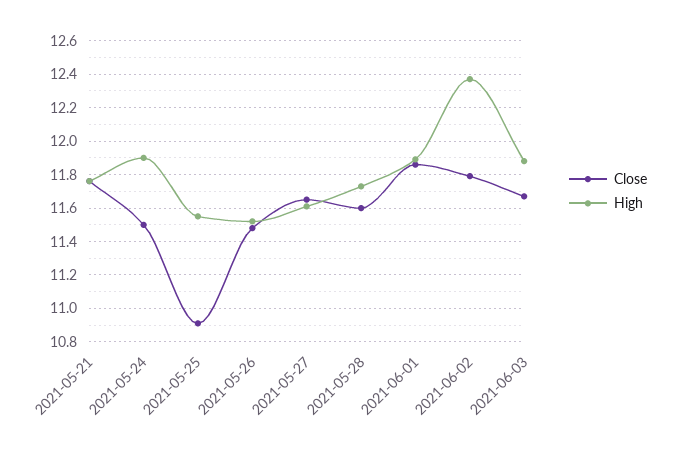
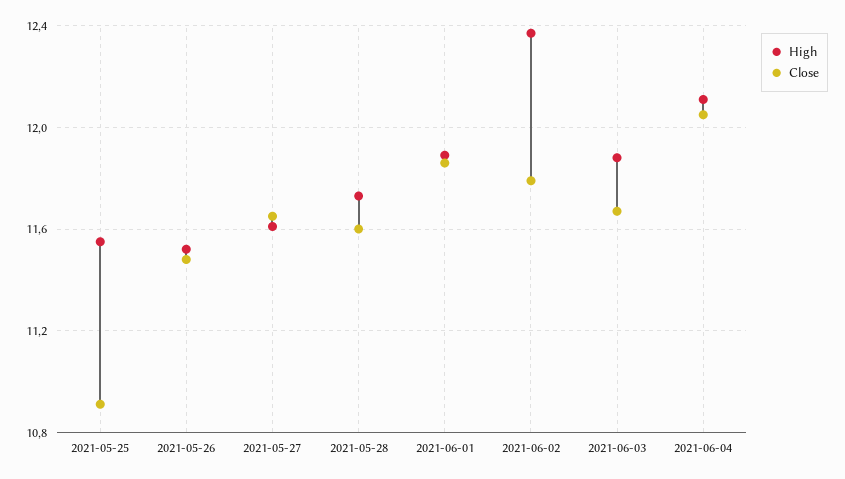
Close, 2021-05-21: 11.75 -> none
High, 2021-05-21: 11.75 -> none
Close, 2021-05-24: 11.5 -> none
High, 2021-05-24: 11.9 -> none
High, 2021-06-04: none -> 12.1
Close, 2021-06-04: none -> 12.05

